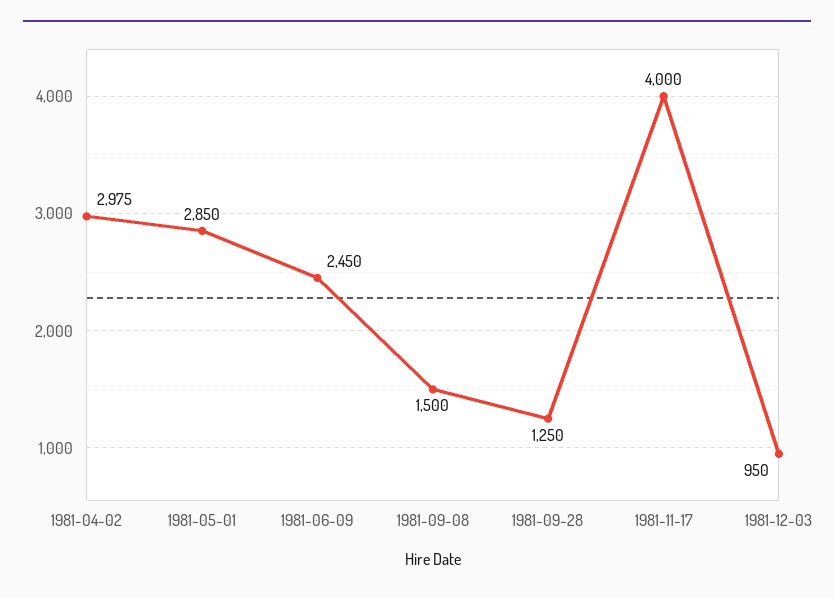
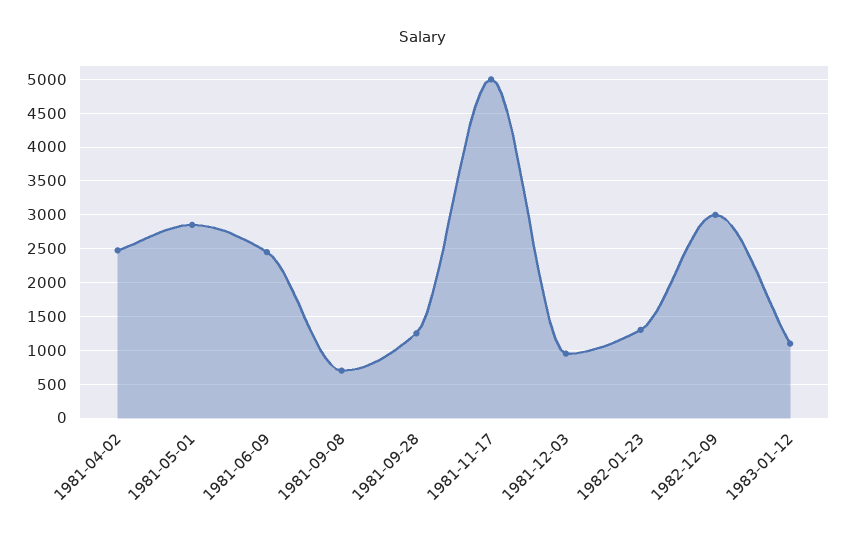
1981-04-02: 2975 -> 2500
1981-09-08: 1500 -> 700
1981-11-17: 4000 -> 5000
1982-01-23: none -> 1300
1982-12-09: none -> 3000
1983-01-12: none -> 1100

